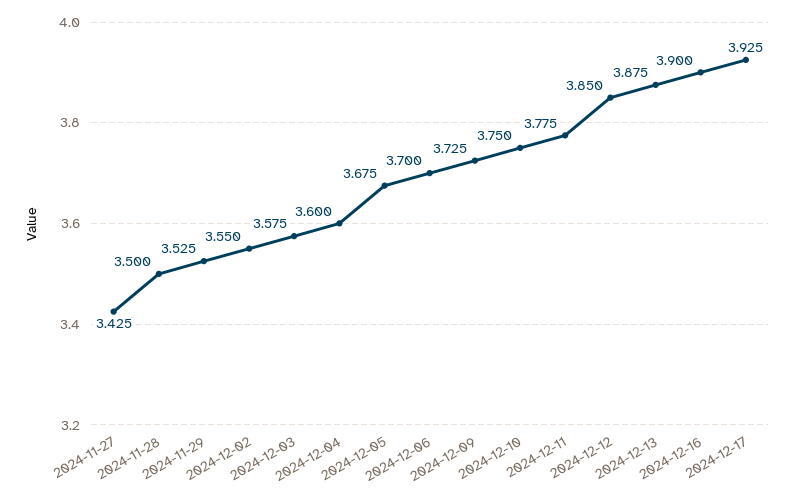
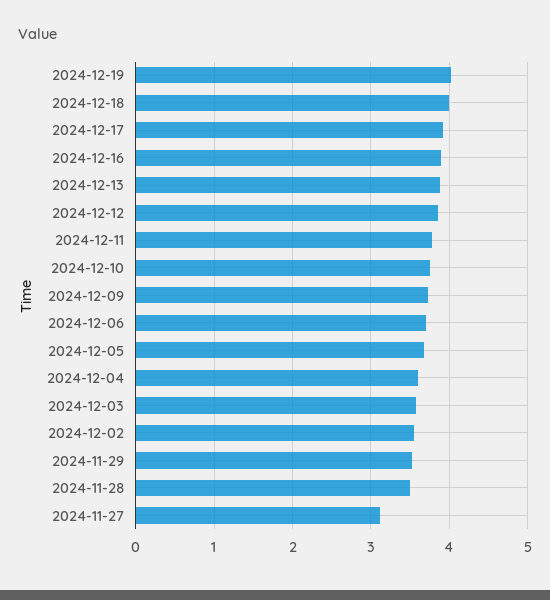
2024-11-27: 3.425 -> 3.1
2024-12-19: none -> 4
2024-12-18: none -> 4

